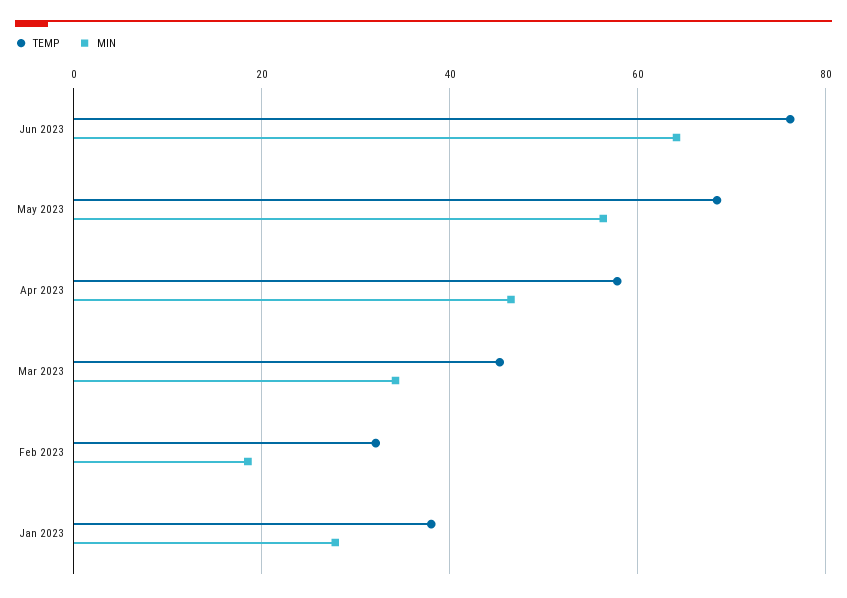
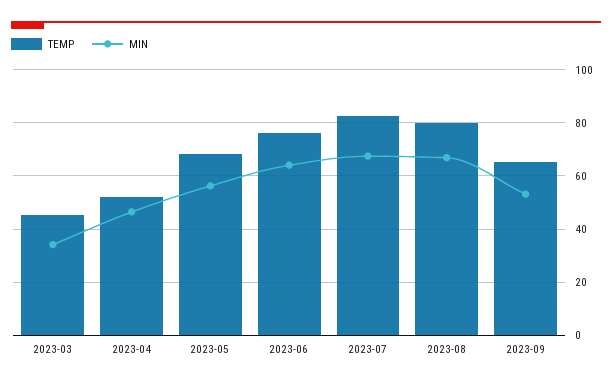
TEMP, Apr 2023: 58 -> 52.5
TEMP, Feb 2023: 32 -> none
MIN, Feb 2023: 18 -> none
TEMP, Jan 2023: 38 -> none
MIN, Jan 2023: 28 -> none
TEMP, 2023-07: none -> 82.5
MIN, 2023-07: none -> 67.5
TEMP, 2023-08: none -> 80
MIN, 2023-08: none -> 67.5
TEMP, 2023-09: none -> 65
MIN, 2023-09: none -> 52.5

